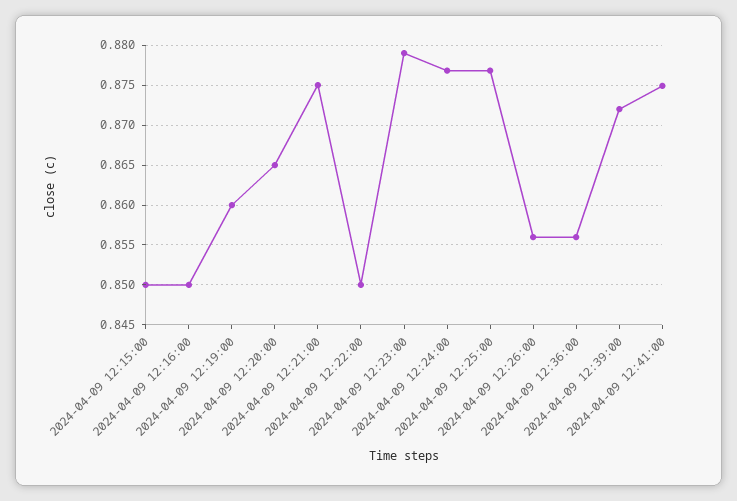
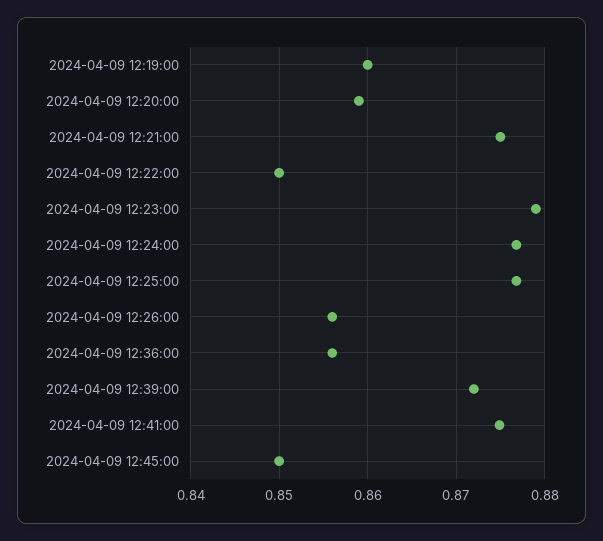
2024-04-09 12:15:00: 0.85 -> none
2024-04-09 12:16:00: 0.85 -> none
2024-04-09 12:20:00: 0.865 -> 0.859
2024-04-09 12:45:00: none -> 0.85

